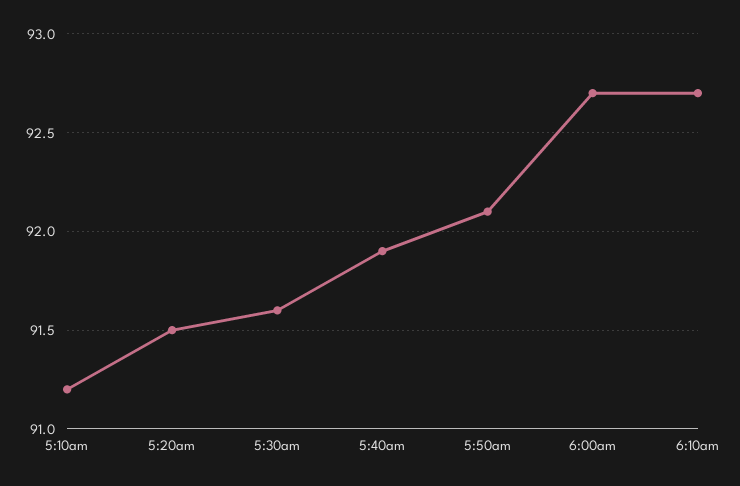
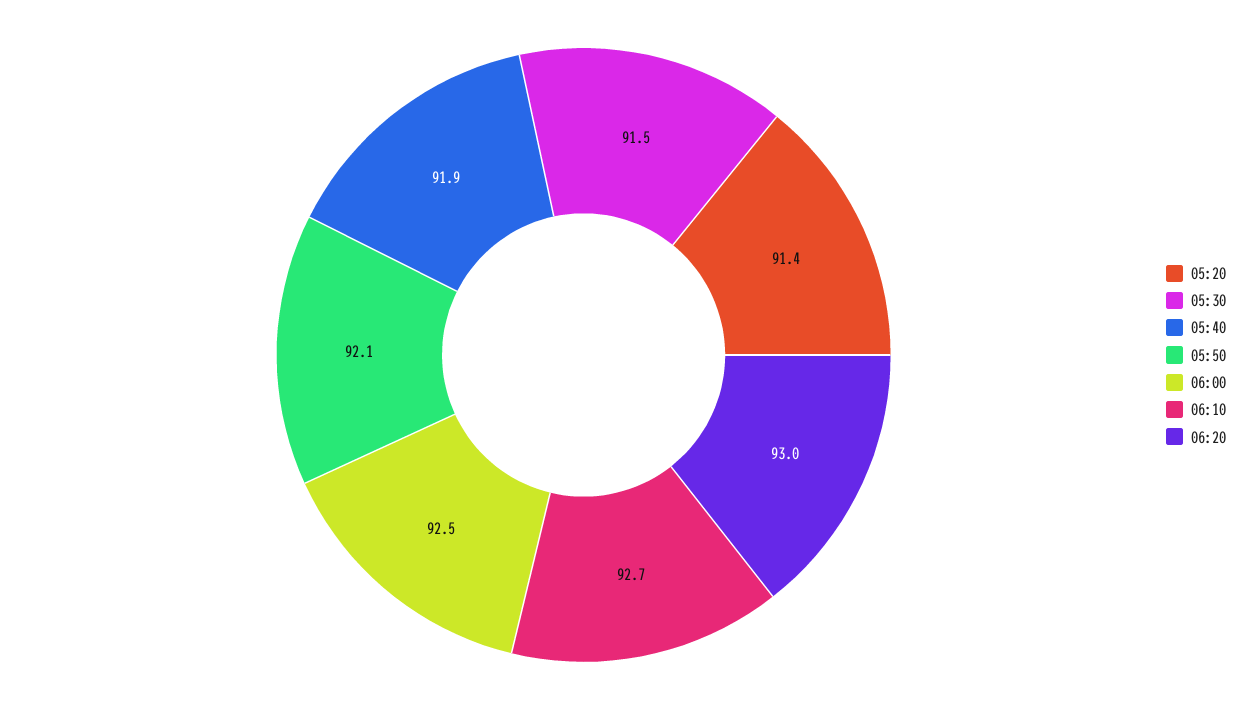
5:10am: 91.2 -> none
5:20am: 91.5 -> 91.4
5:30am: 91.6 -> 91.5
6:00am: 92.7 -> 92.5
06:20: none -> 93

